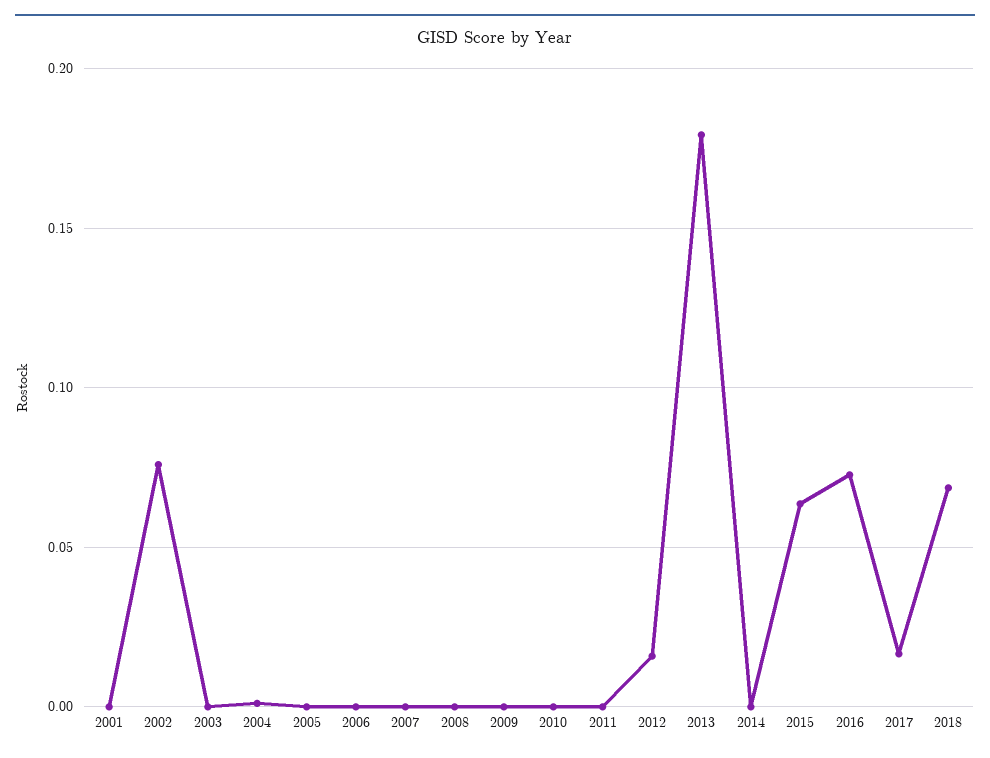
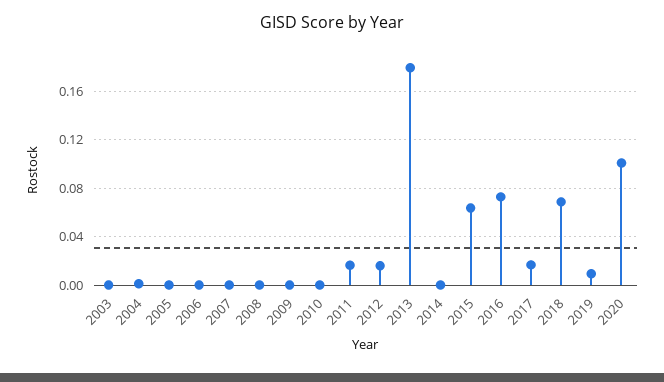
2001: 0 -> none
2002: 0.075 -> none
2011: 0 -> 0.015
2019: none -> 0.01
2020: none -> 0.1

